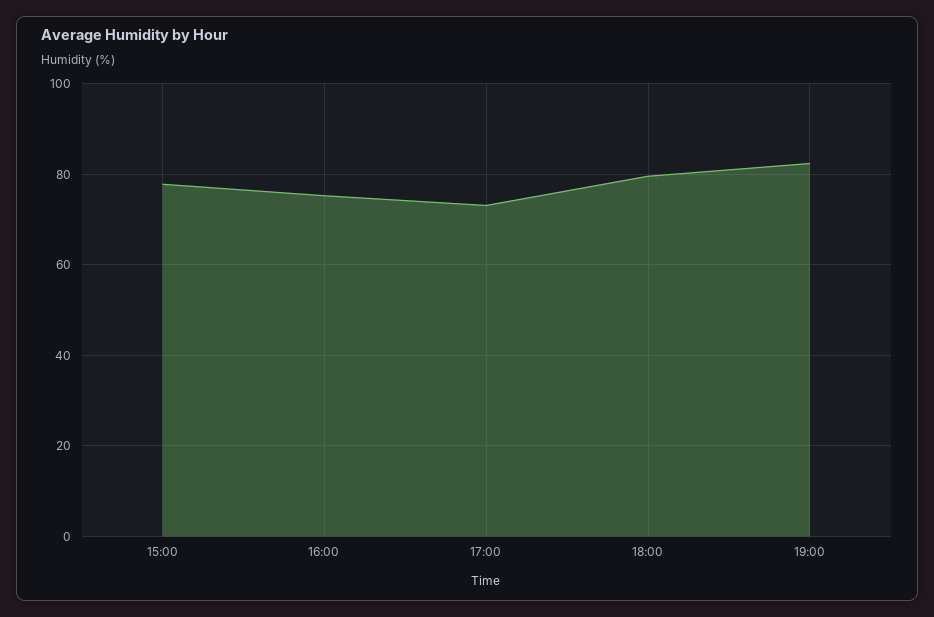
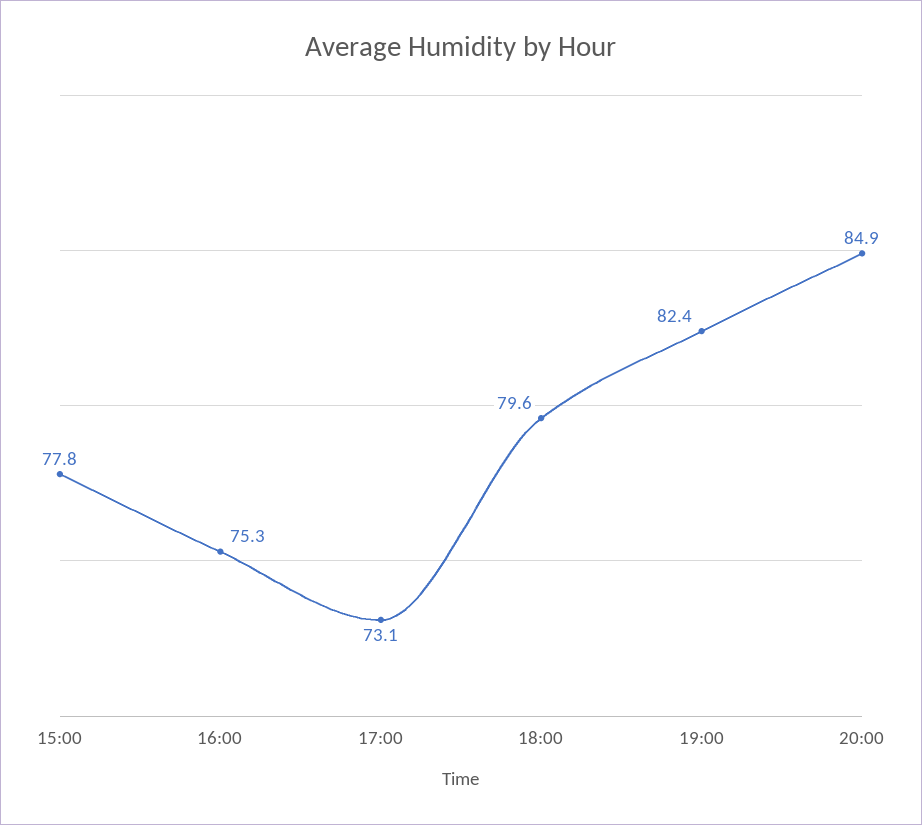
20:00: none -> 84.9

